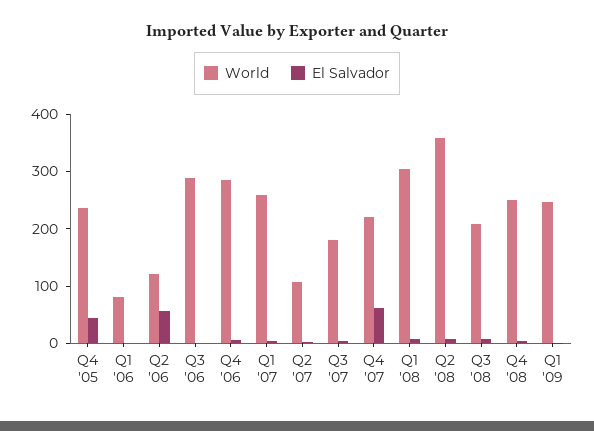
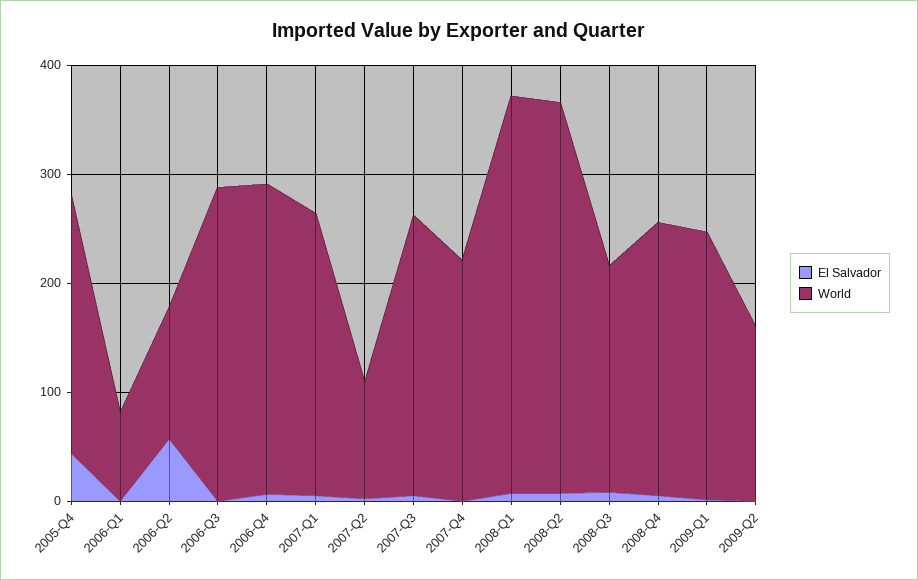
World, Q3 '07: 180 -> 260
El Salvador, Q4 '07: 60 -> 0
World, Q1 '08: 300 -> 360
El Salvador, 2009-Q2: none -> 0
World, 2009-Q2: none -> 160

